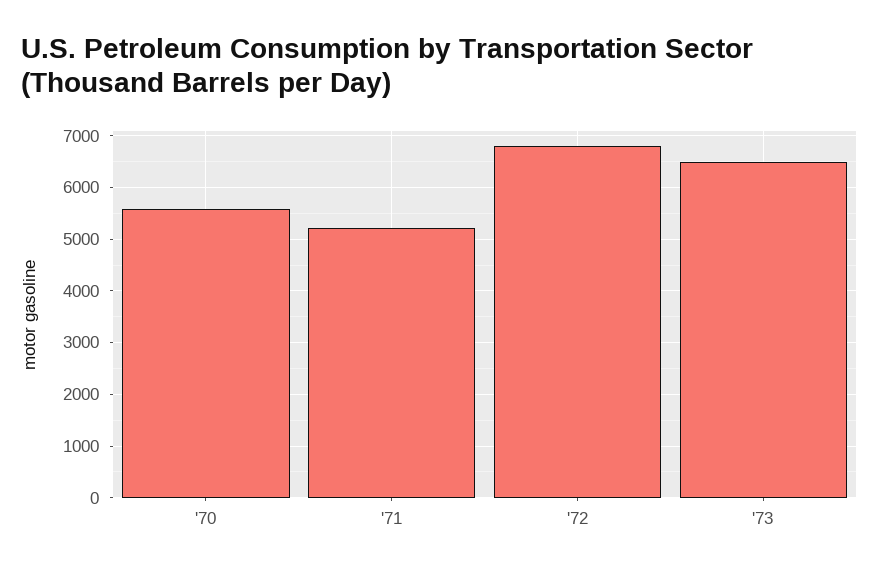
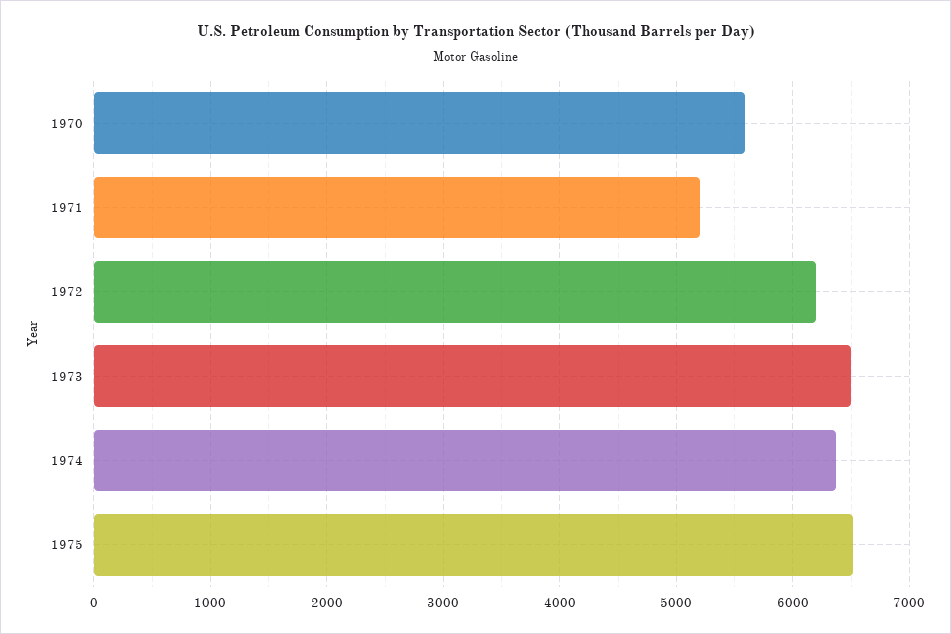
'72: 6800 -> 6200
1974: none -> 6400
1975: none -> 6500

